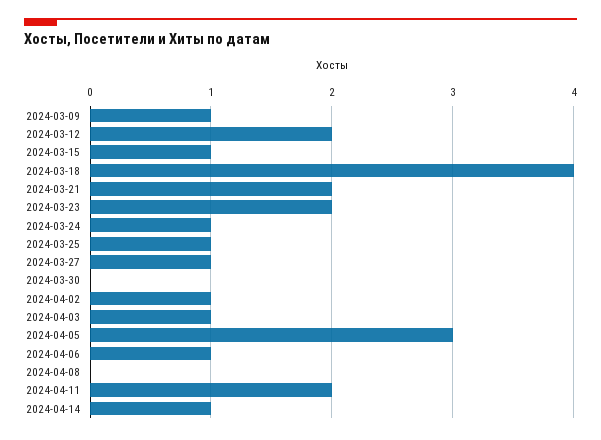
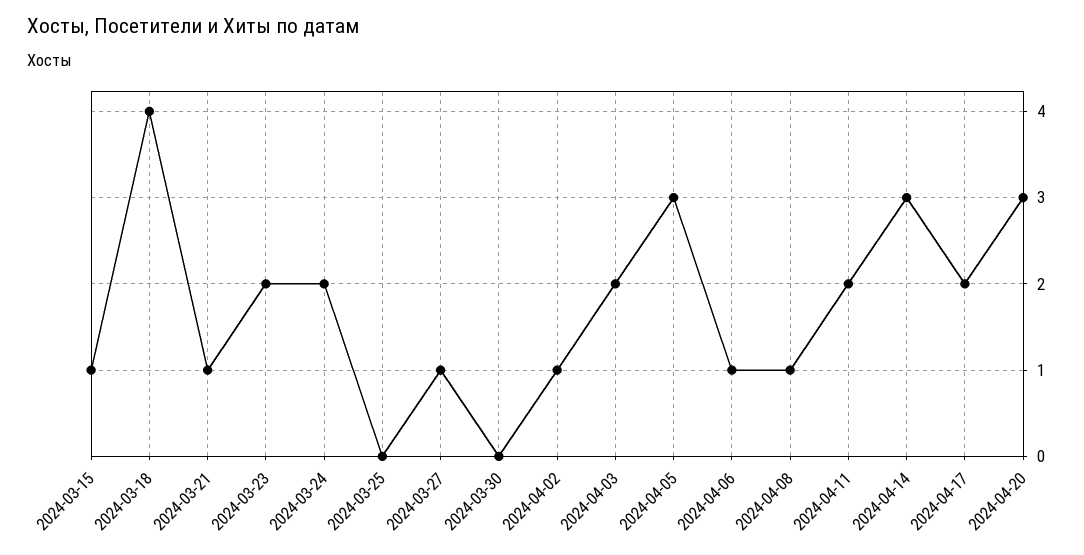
2024-03-09: 1 -> none
2024-03-12: 2 -> none
2024-03-21: 2 -> 1
2024-03-24: 1 -> 2
2024-03-25: 1 -> 0
2024-04-03: 1 -> 2
2024-04-08: 0 -> 1
2024-04-14: 1 -> 3
2024-04-17: none -> 2
2024-04-20: none -> 3

